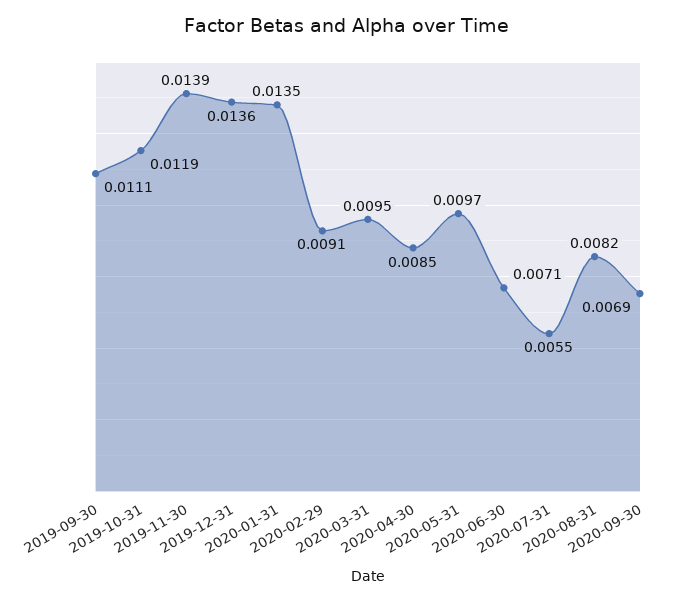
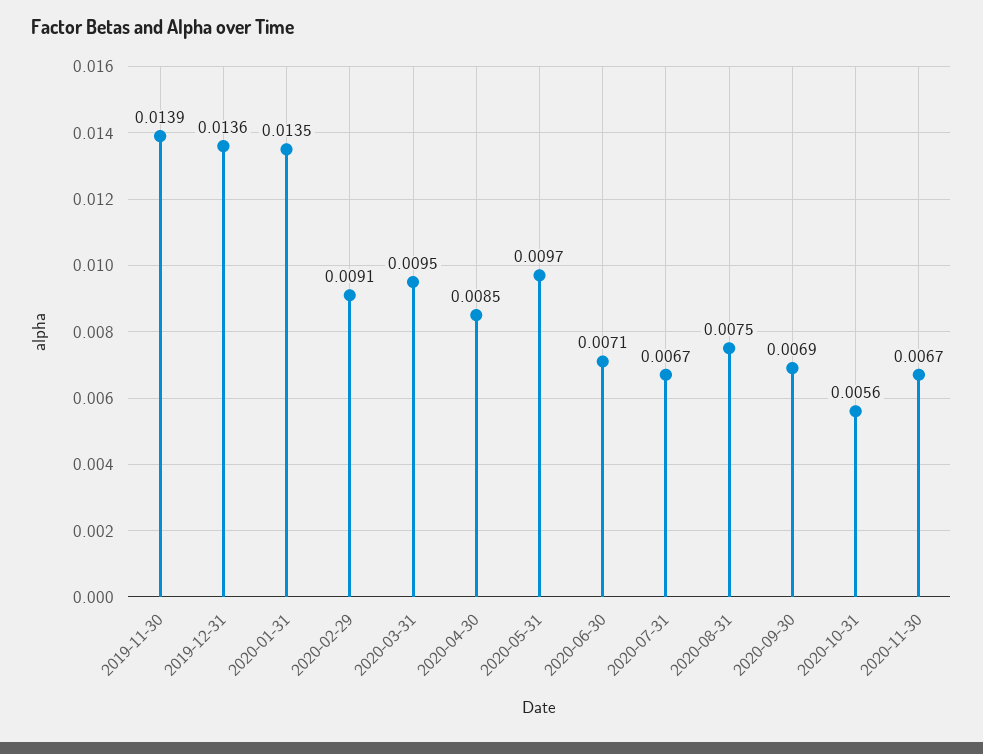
2019-09-30: 0.0111 -> none
2019-10-31: 0.0119 -> none
2020-07-31: 0.0055 -> 0.0067
2020-08-31: 0.0082 -> 0.0075
2020-10-31: none -> 0.0056
2020-11-30: none -> 0.0067

